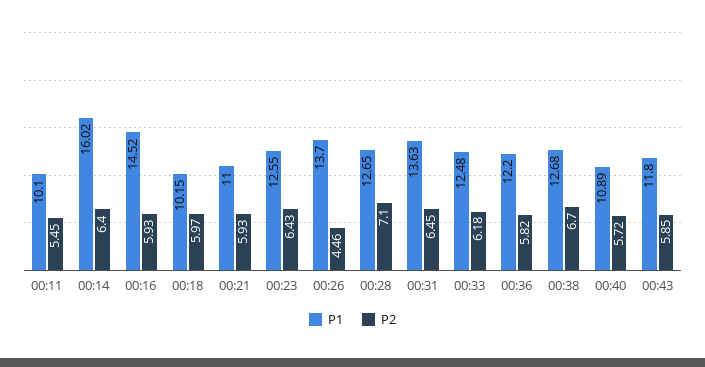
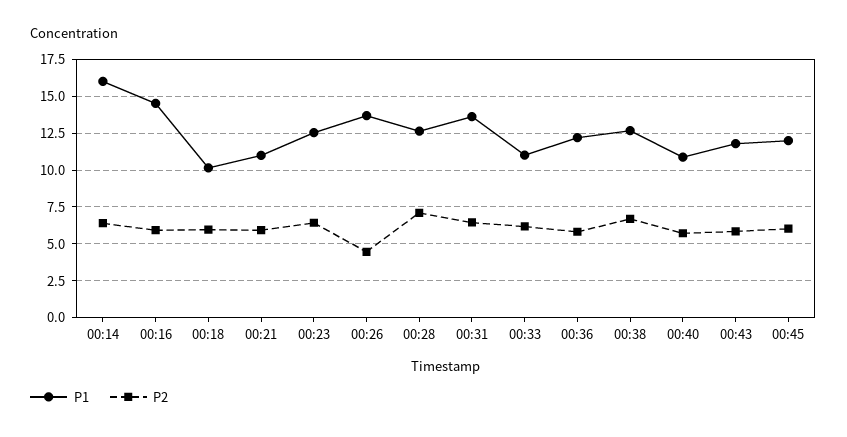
P1, 00:11: 10.1 -> none
P2, 00:11: 5.45 -> none
P1, 00:33: 12.48 -> 11
P1, 00:45: none -> 12
P2, 00:45: none -> 6

